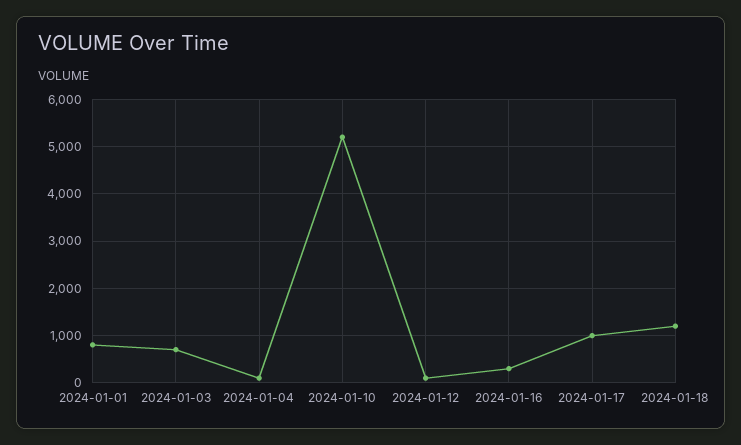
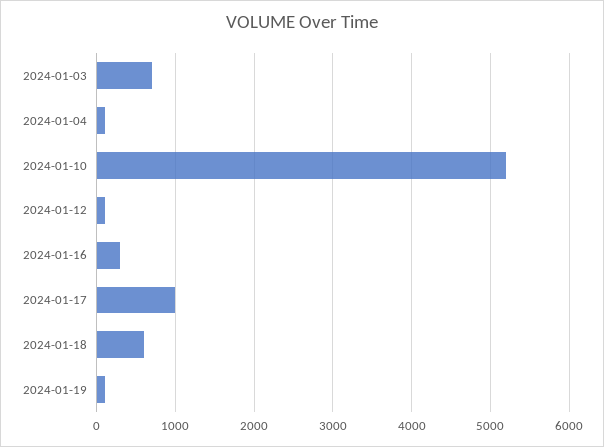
2024-01-01: 800 -> none
2024-01-18: 1200 -> 600
2024-01-19: none -> 100

